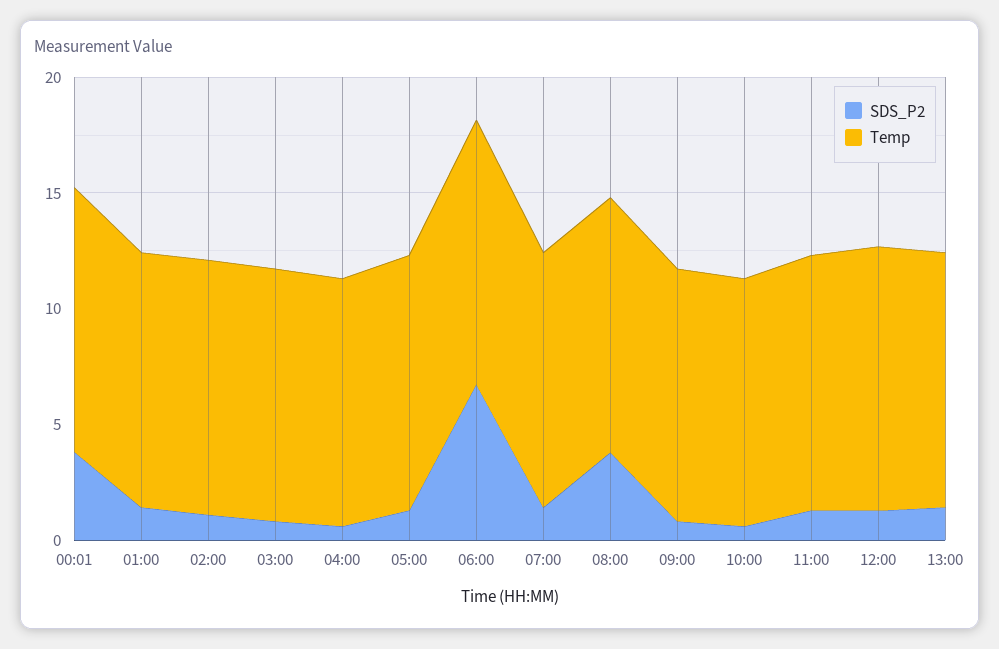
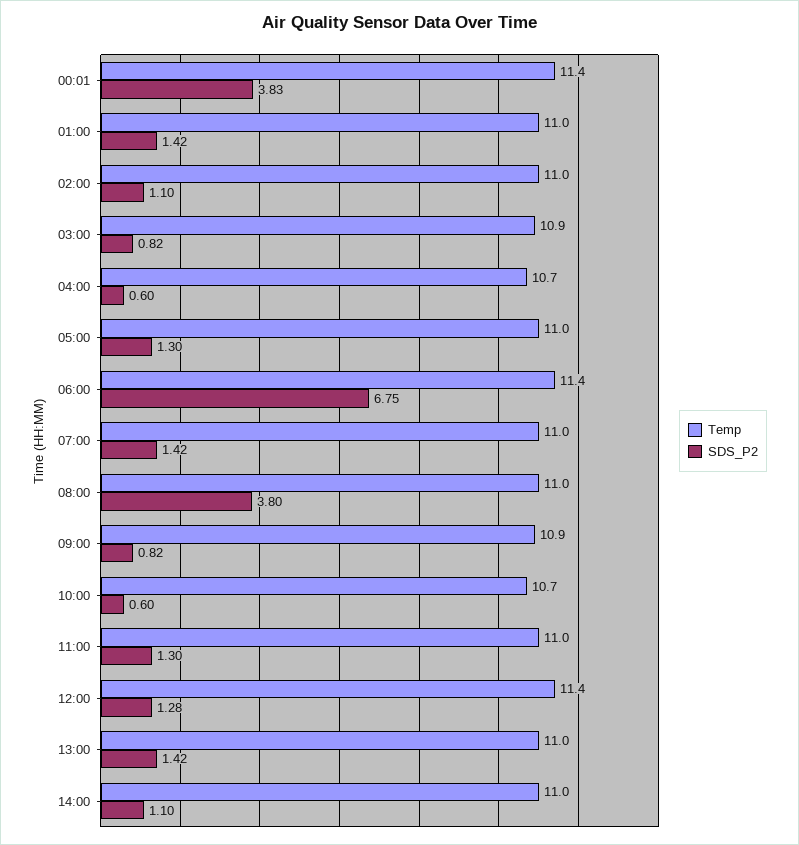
Temp, 14:00: none -> 11
SDS_P2, 14:00: none -> 1.1

